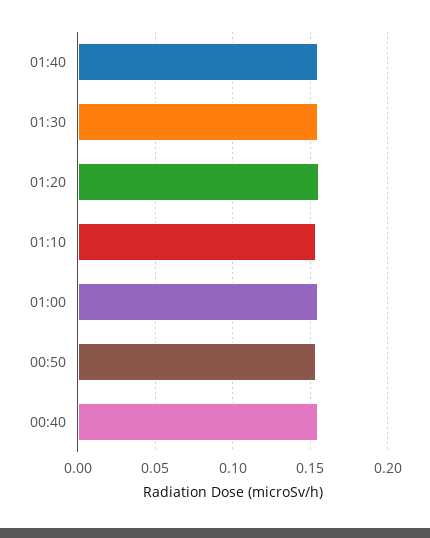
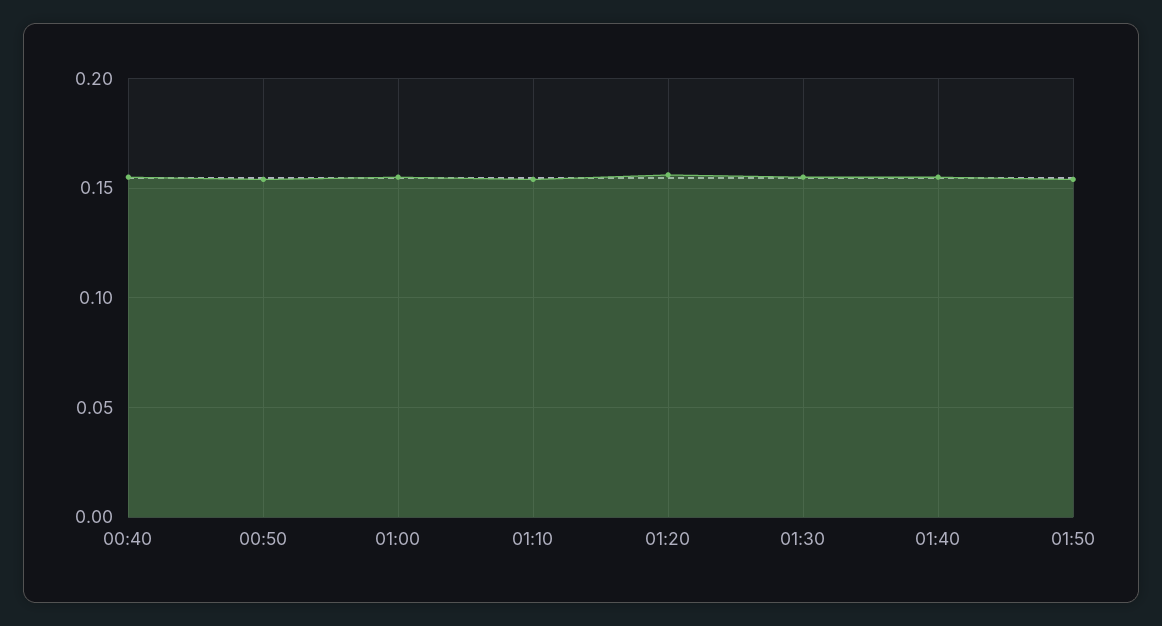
01:50: none -> 0.155

